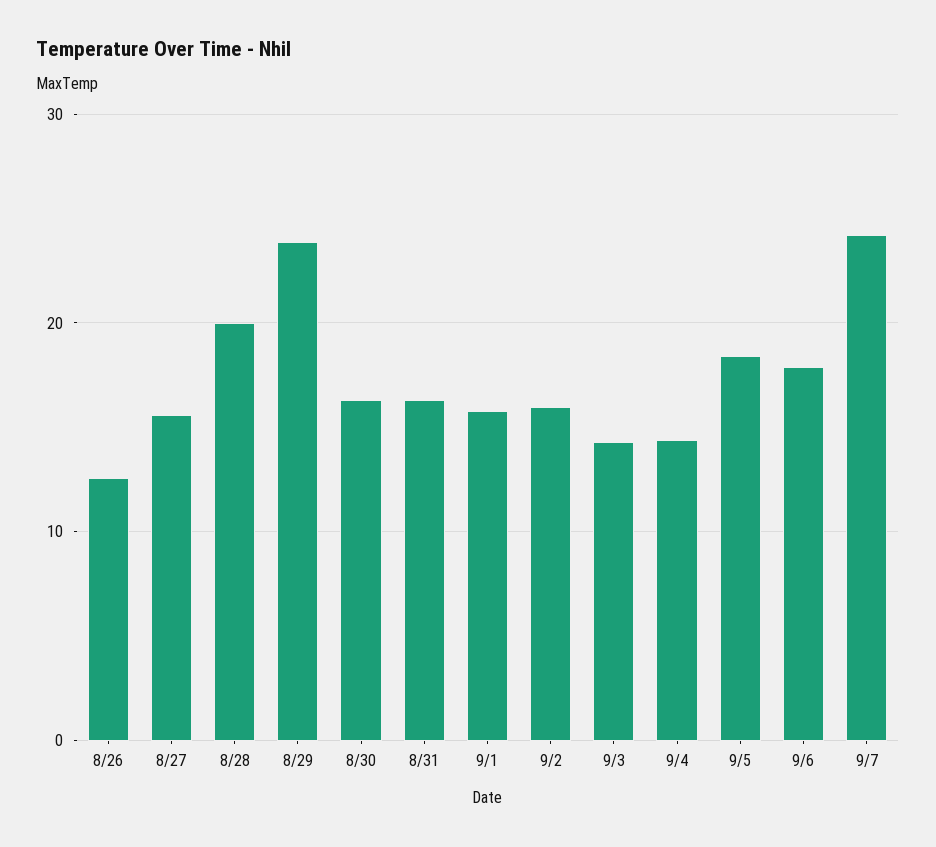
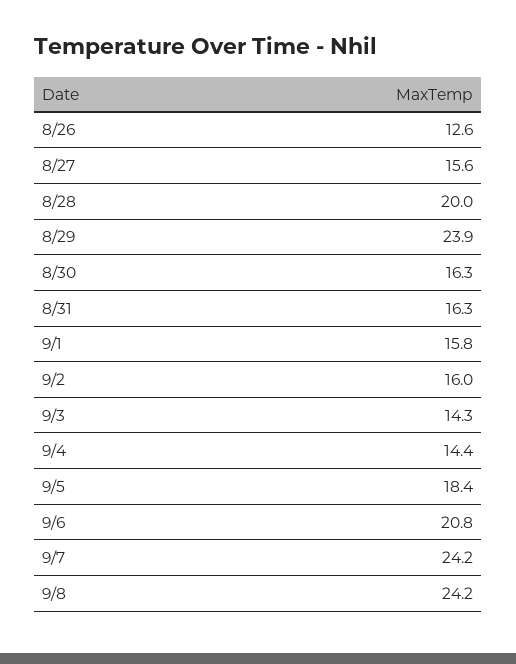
9/6: 18 -> 20.8
9/8: none -> 24.2

